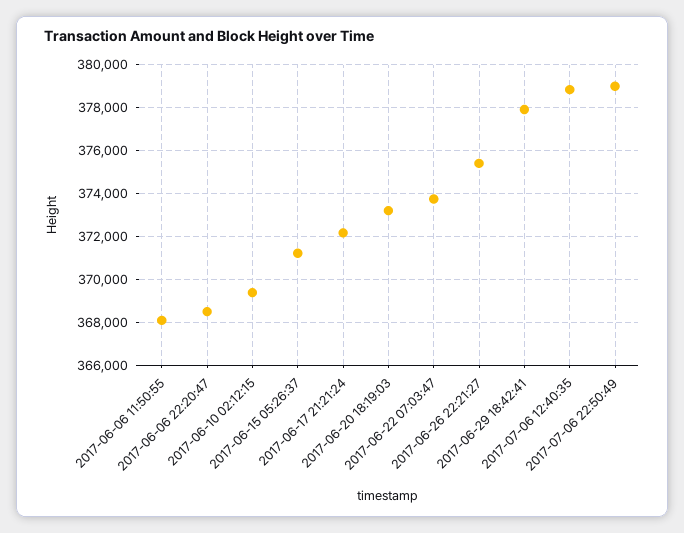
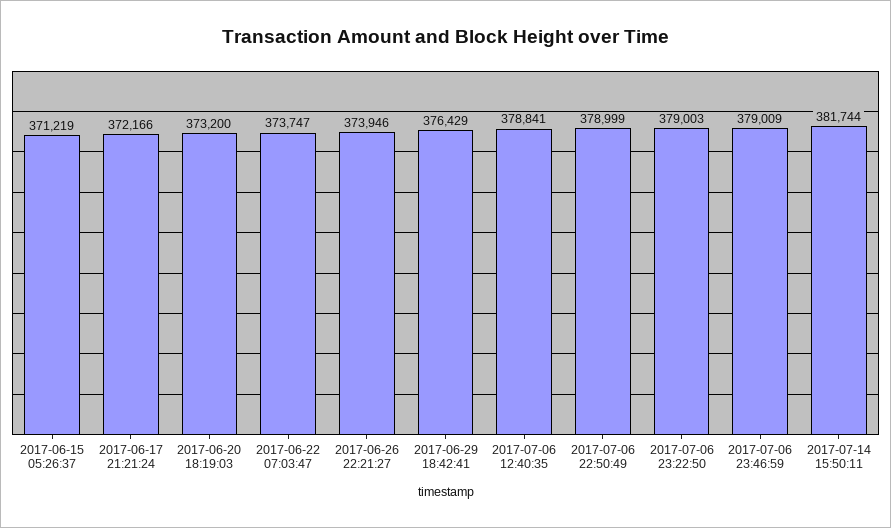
2017-06-06 11:50:55: 368000 -> none
2017-06-06 22:20:47: 368500 -> none
2017-06-10 02:12:15: 369500 -> none
2017-06-26 22:21:27: 375500 -> 373946
2017-06-29 18:42:41: 378000 -> 376429
2017-07-06 23:22:50: none -> 379003
2017-07-06 23:46:59: none -> 379009
2017-07-14 15:50:11: none -> 381744

